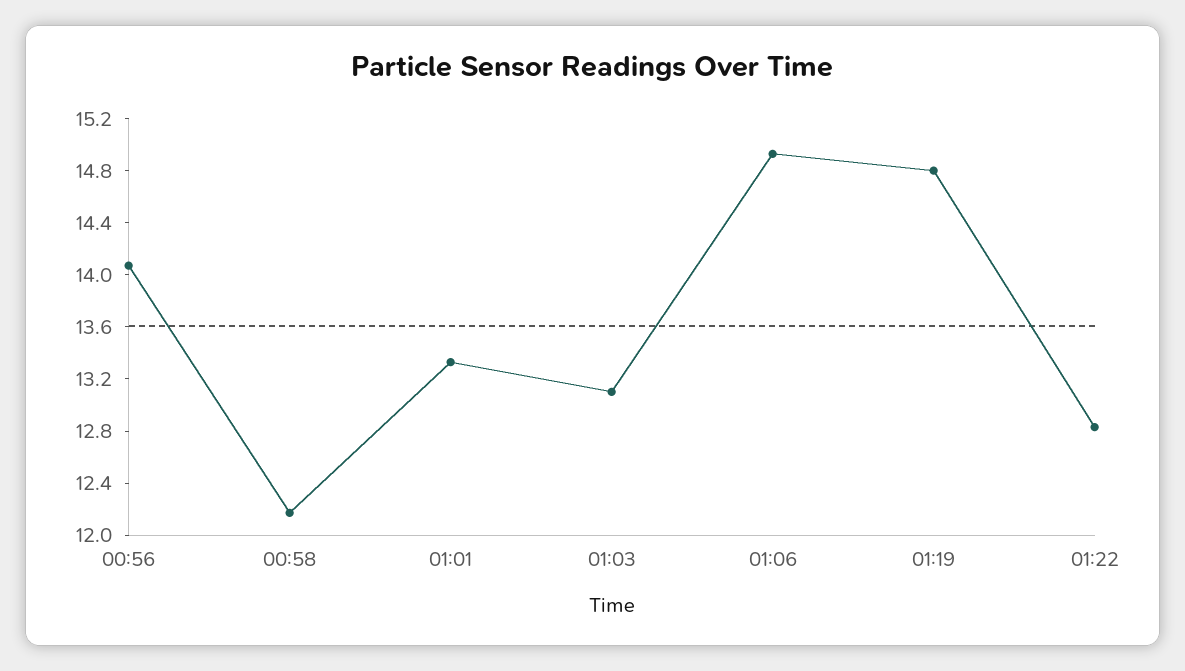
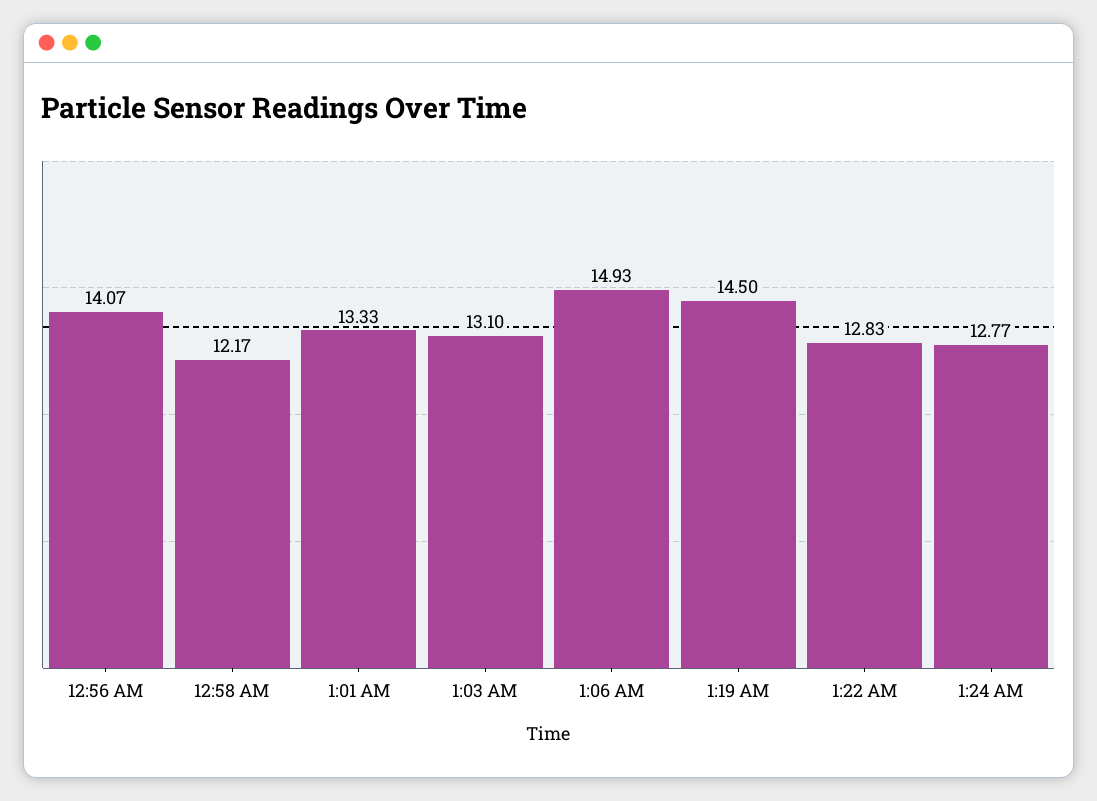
01:19: 14.8 -> 14.5
1:24 AM: none -> 12.77

